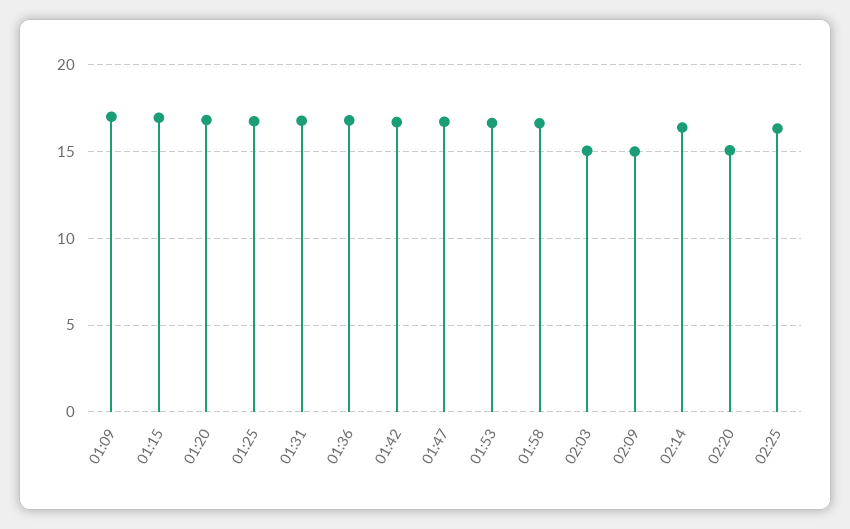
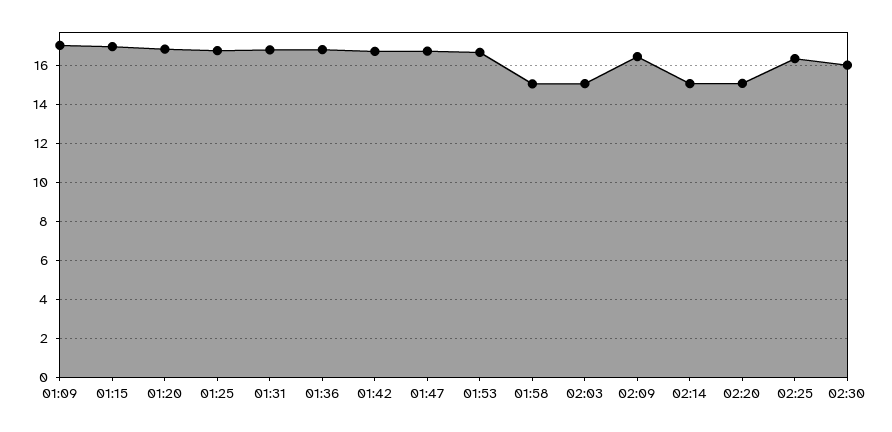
01:58: 16.5 -> 15
02:09: 15 -> 16.5
02:14: 16.5 -> 15
02:30: none -> 16

